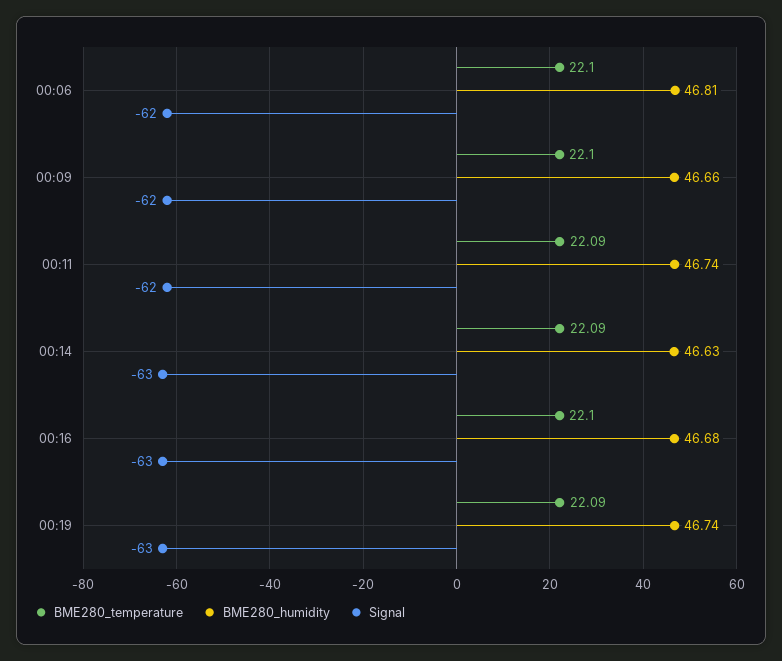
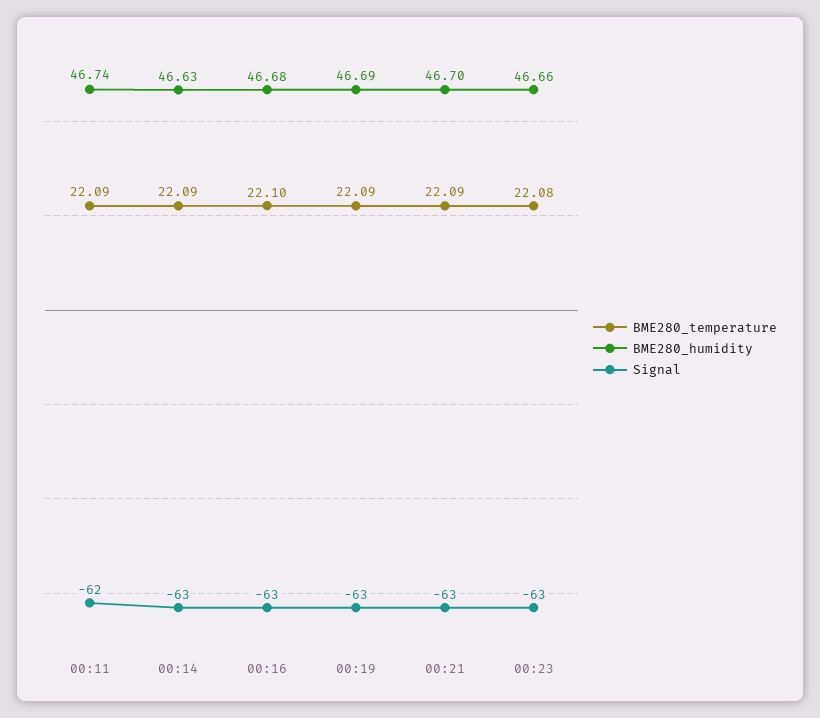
BME280_temperature, 00:06: 22.1 -> none
BME280_humidity, 00:06: 46.81 -> none
Signal, 00:06: -62 -> none
BME280_temperature, 00:09: 22.1 -> none
BME280_humidity, 00:09: 46.66 -> none
Signal, 00:09: -62 -> none
BME280_humidity, 00:19: 46.74 -> 46.69
BME280_temperature, 00:21: none -> 22.09
BME280_humidity, 00:21: none -> 46.7
Signal, 00:21: none -> -63
BME280_temperature, 00:23: none -> 22.08
BME280_humidity, 00:23: none -> 46.66
Signal, 00:23: none -> -63

